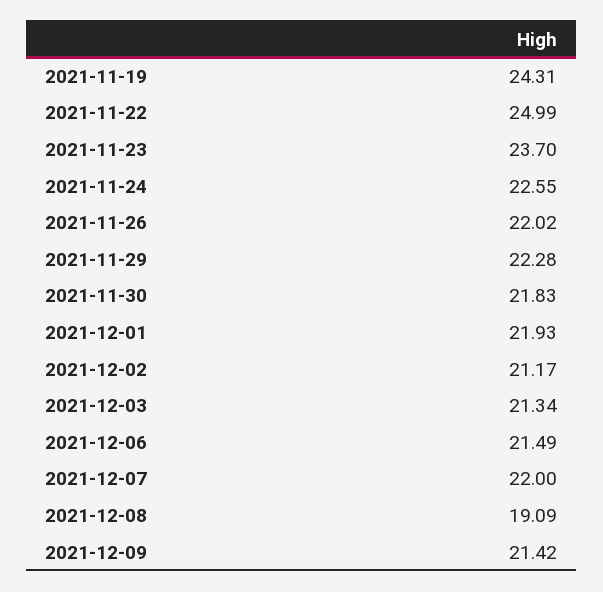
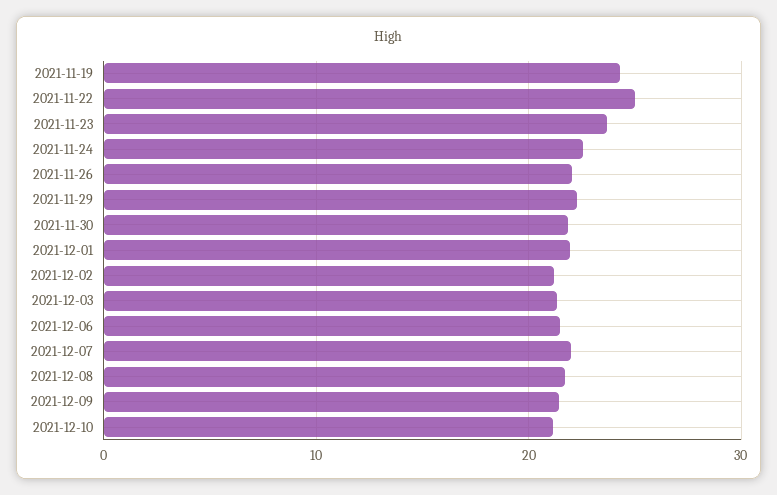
2021-12-08: 19.09 -> 22
2021-12-10: none -> 21

